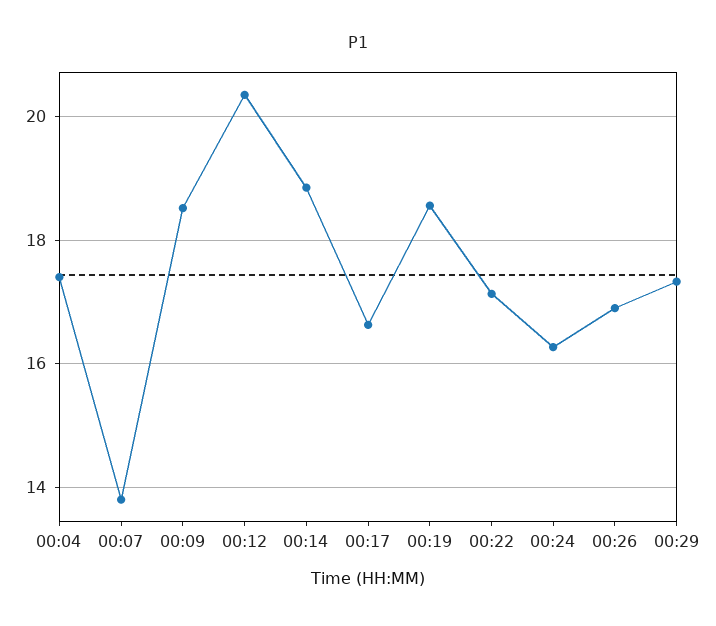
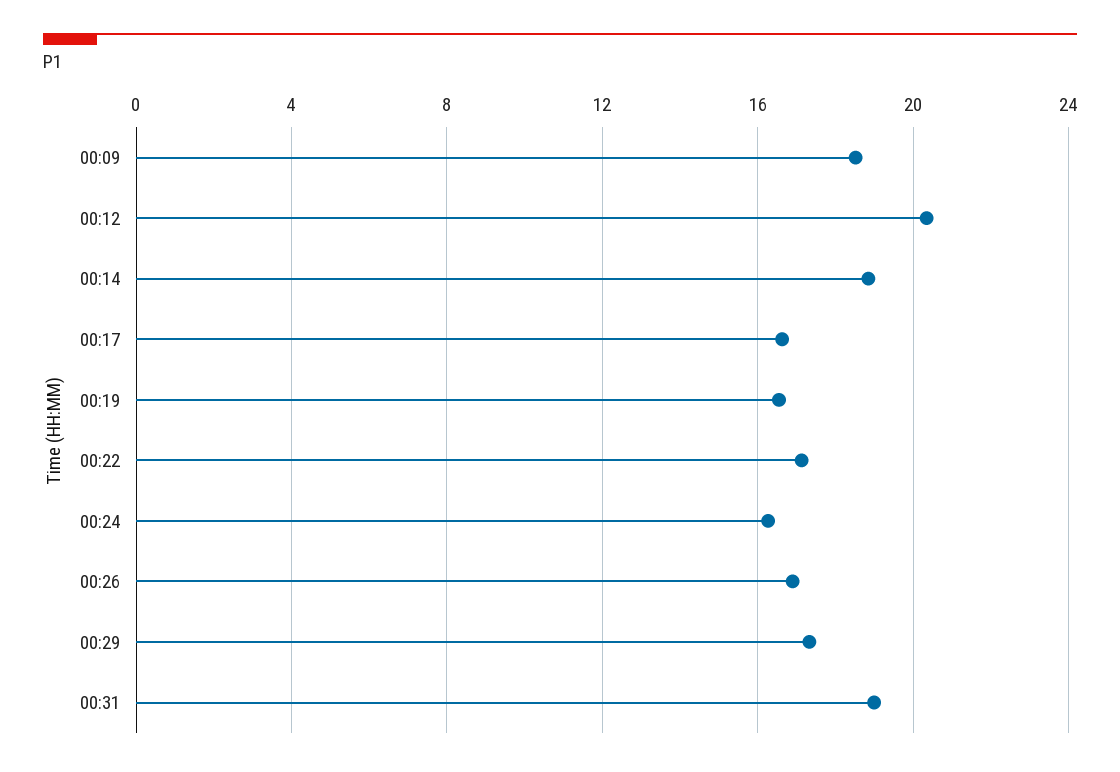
00:04: 17.4 -> none
00:07: 13.8 -> none
00:19: 18.6 -> 16.5
00:31: none -> 19

